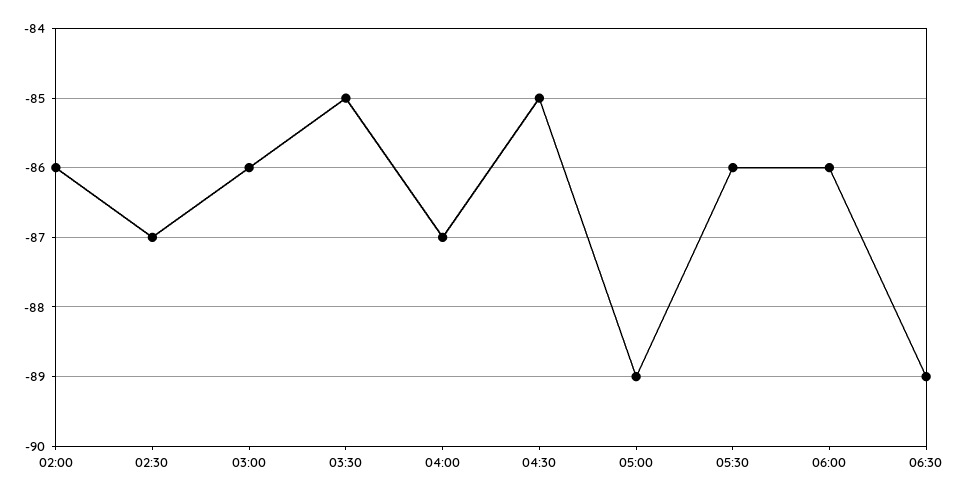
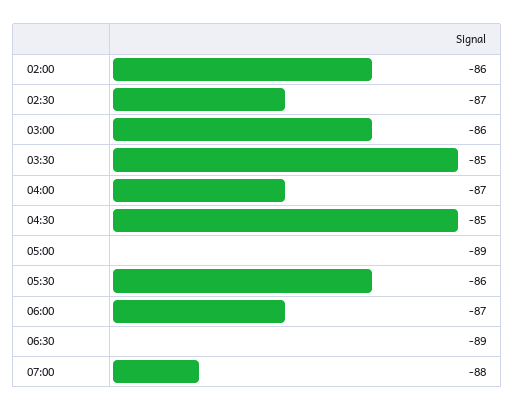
06:00: -86 -> -87
07:00: none -> -88

